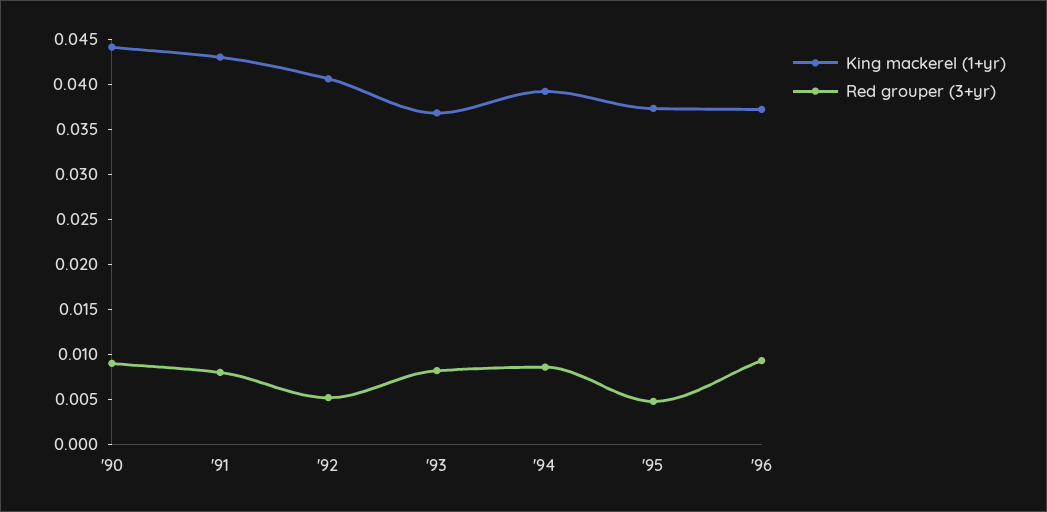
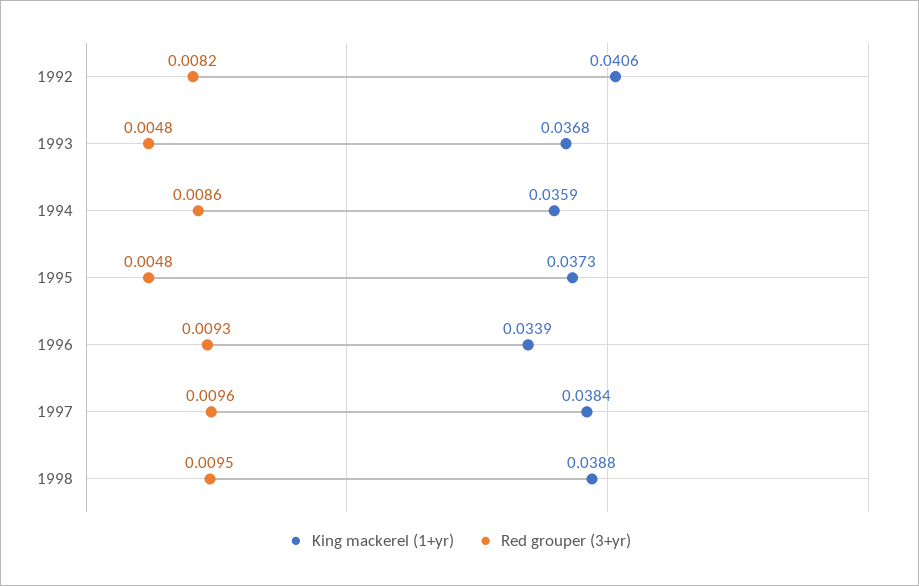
King mackerel (1+yr), '90: 0.044 -> none
Red grouper (3+yr), '90: 0.009 -> none
King mackerel (1+yr), '91: 0.043 -> none
Red grouper (3+yr), '91: 0.008 -> none
Red grouper (3+yr), '92: 0.005 -> 0.0082
Red grouper (3+yr), '93: 0.008 -> 0.0048
King mackerel (1+yr), '94: 0.039 -> 0.0359
King mackerel (1+yr), '96: 0.037 -> 0.0339
King mackerel (1+yr), 1997: none -> 0.0384
Red grouper (3+yr), 1997: none -> 0.0096
King mackerel (1+yr), 1998: none -> 0.0388
Red grouper (3+yr), 1998: none -> 0.0095

